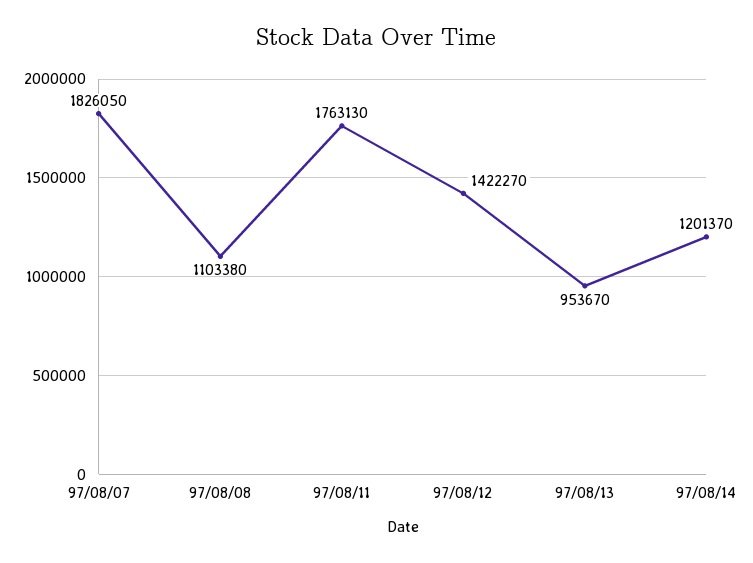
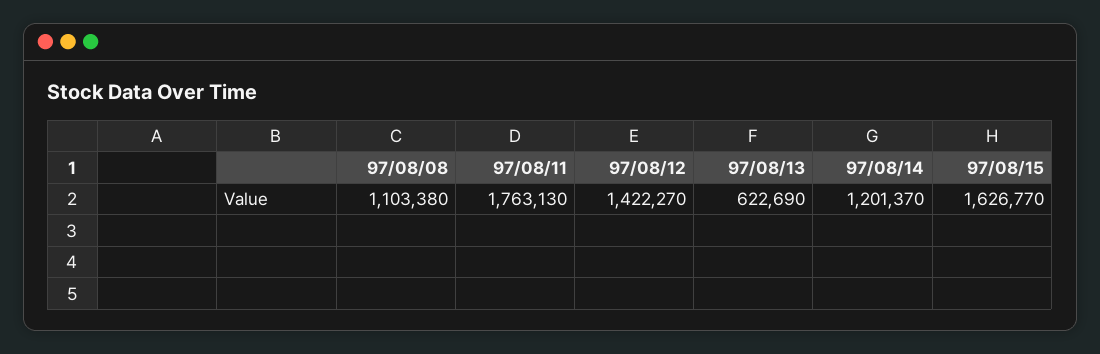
97/08/07: 1826050 -> none
97/08/13: 953670 -> 622690
97/08/15: none -> 1626770

